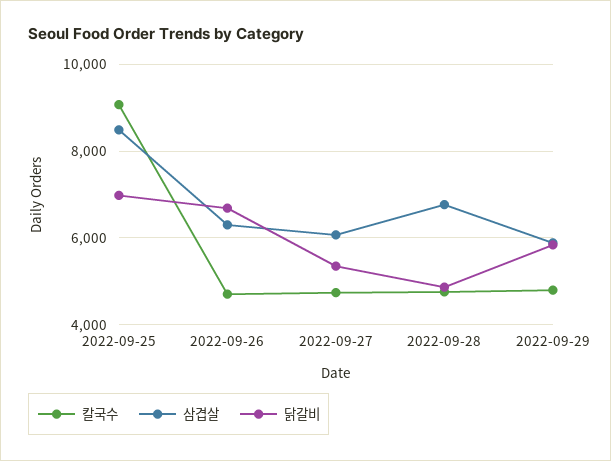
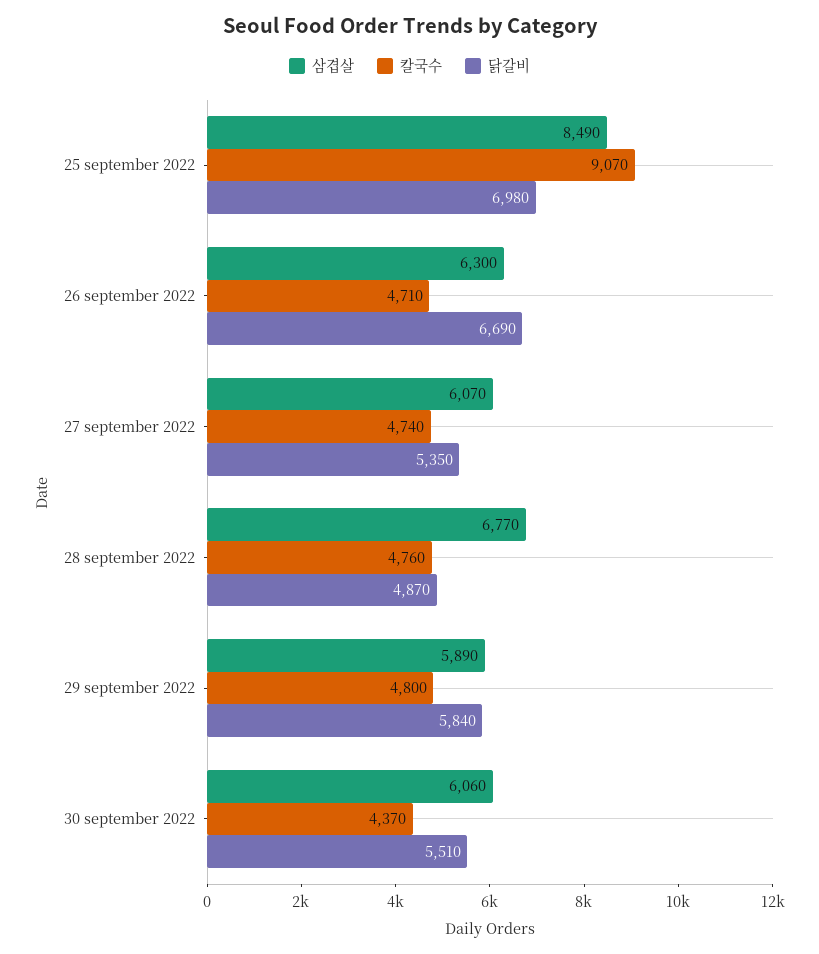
삼겹살, 30 september 2022: none -> 6060
칼국수, 30 september 2022: none -> 4370
닭갈비, 30 september 2022: none -> 5510

